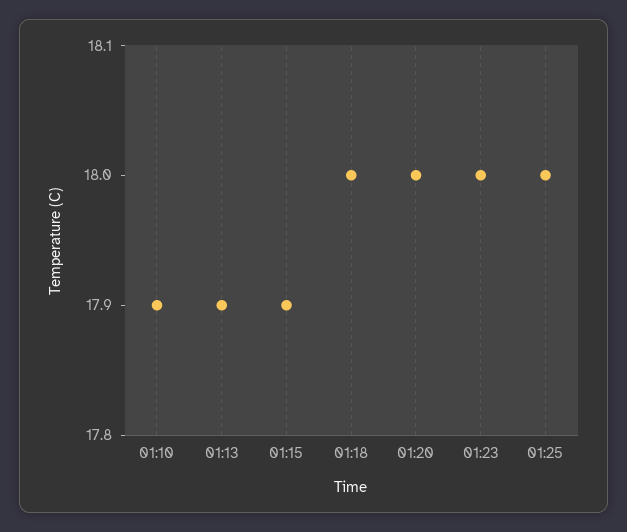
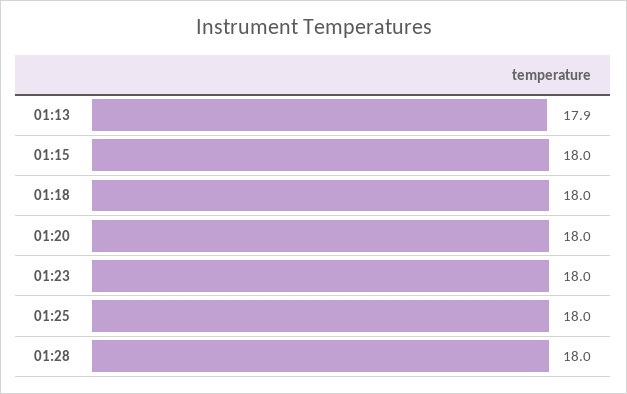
01:10: 17.9 -> none
01:15: 17.9 -> 18
01:28: none -> 18

